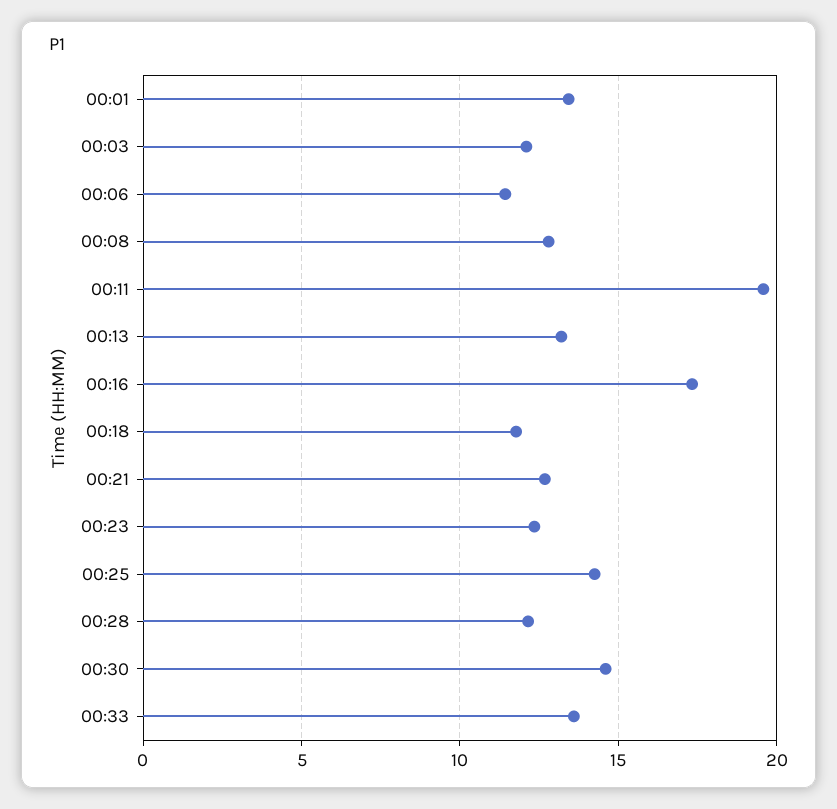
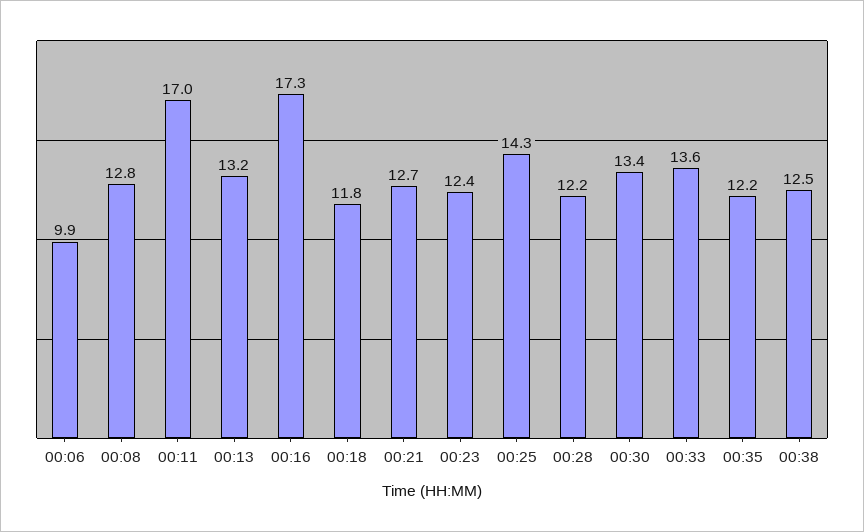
00:01: 13.5 -> none
00:03: 12 -> none
00:06: 11.5 -> 9.9
00:11: 19.5 -> 17
00:30: 14.5 -> 13.4
00:35: none -> 12.2
00:38: none -> 12.5

